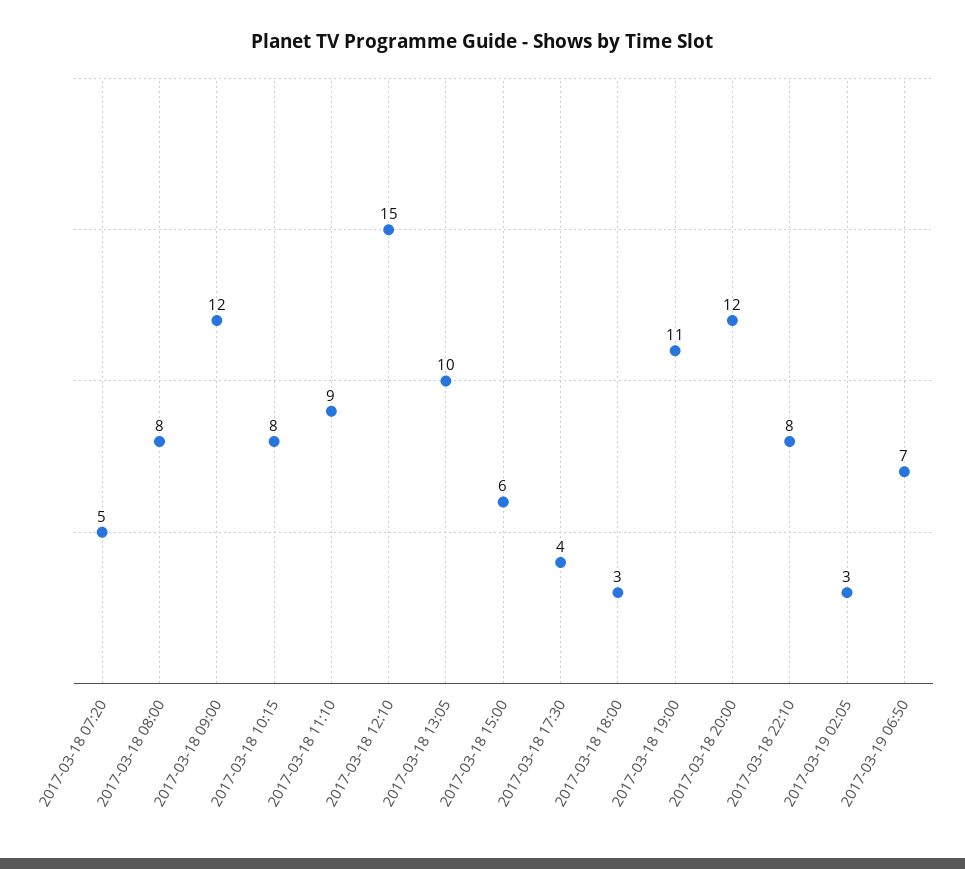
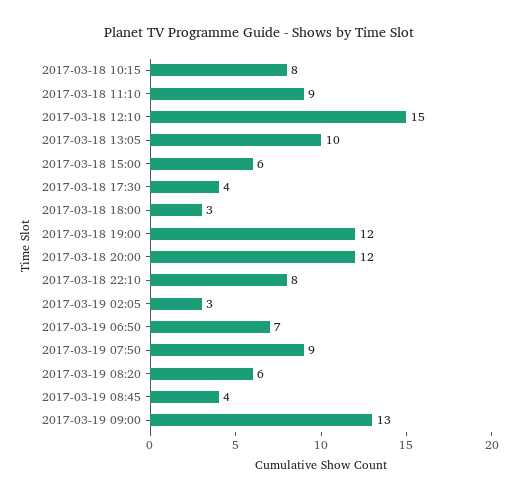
2017-03-18 07:20: 5 -> none
2017-03-18 08:00: 8 -> none
2017-03-18 09:00: 12 -> none
2017-03-18 19:00: 11 -> 12
2017-03-19 07:50: none -> 9
2017-03-19 08:20: none -> 6
2017-03-19 08:45: none -> 4
2017-03-19 09:00: none -> 13

